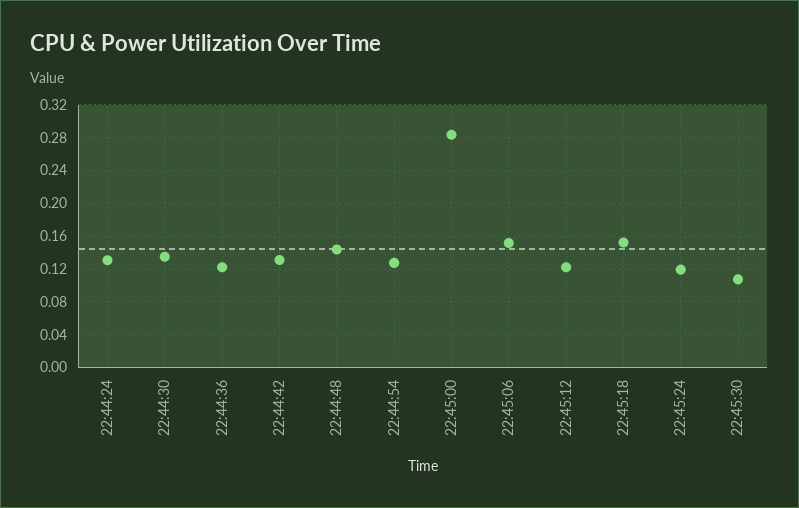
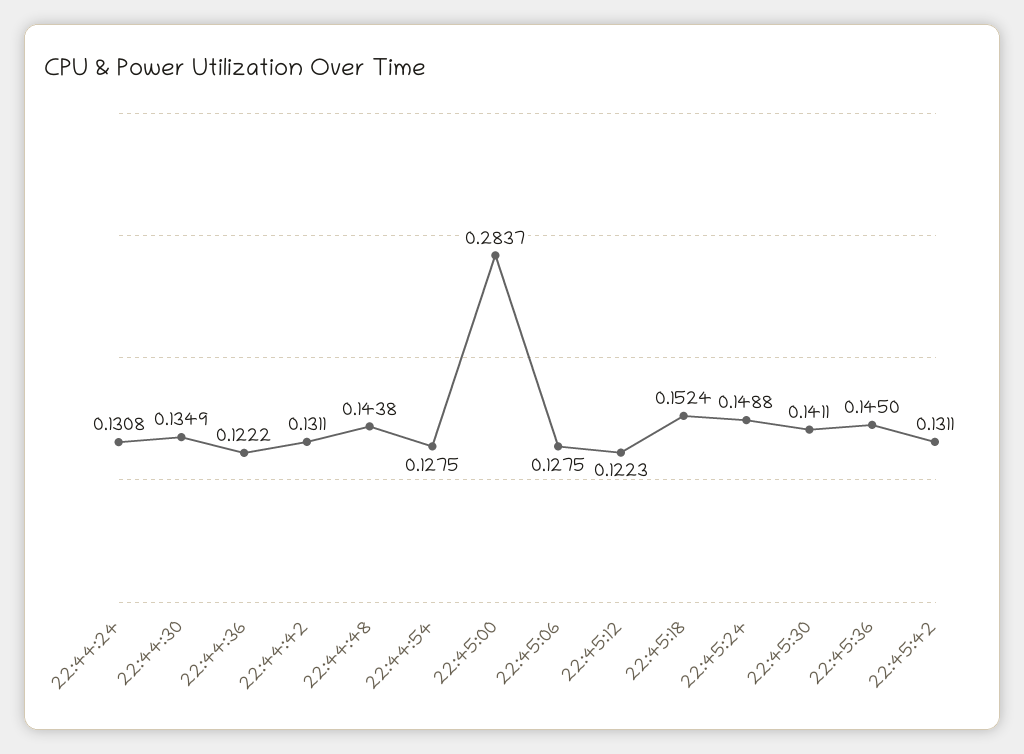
22:45:06: 0.15 -> 0.1275
22:45:24: 0.12 -> 0.1488
22:45:30: 0.11 -> 0.1411
22:45:36: none -> 0.145
22:45:42: none -> 0.1311

